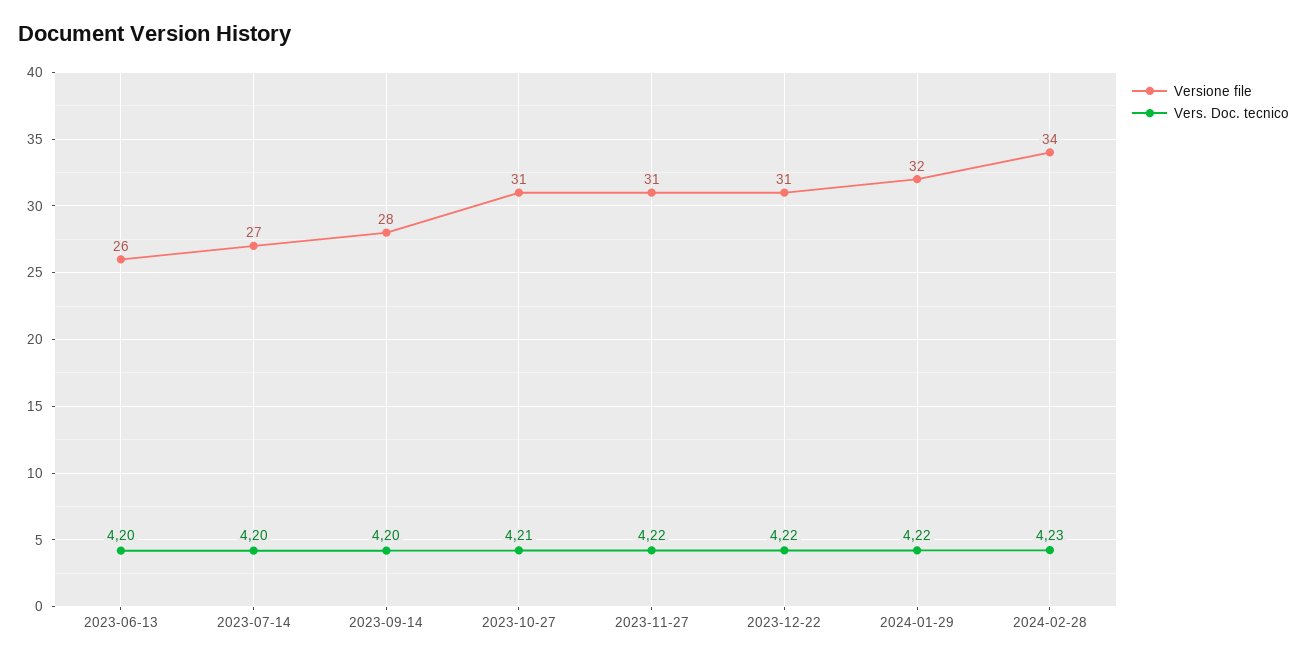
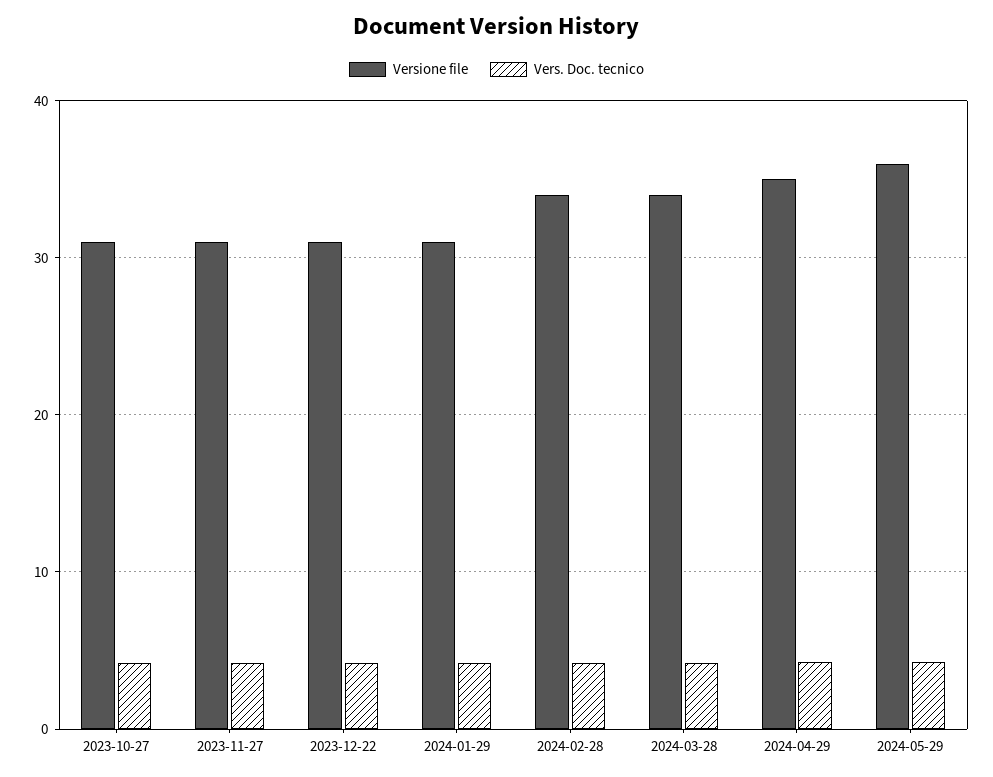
Versione file, 2023-06-13: 26 -> none
Vers. Doc. tecnico, 2023-06-13: 4.2 -> none
Versione file, 2023-07-14: 27 -> none
Vers. Doc. tecnico, 2023-07-14: 4.2 -> none
Versione file, 2023-09-14: 28 -> none
Vers. Doc. tecnico, 2023-09-14: 4.2 -> none
Versione file, 2024-01-29: 32 -> 31
Versione file, 2024-03-28: none -> 34
Vers. Doc. tecnico, 2024-03-28: none -> 4
Versione file, 2024-04-29: none -> 35
Vers. Doc. tecnico, 2024-04-29: none -> 4
Versione file, 2024-05-29: none -> 36
Vers. Doc. tecnico, 2024-05-29: none -> 4

